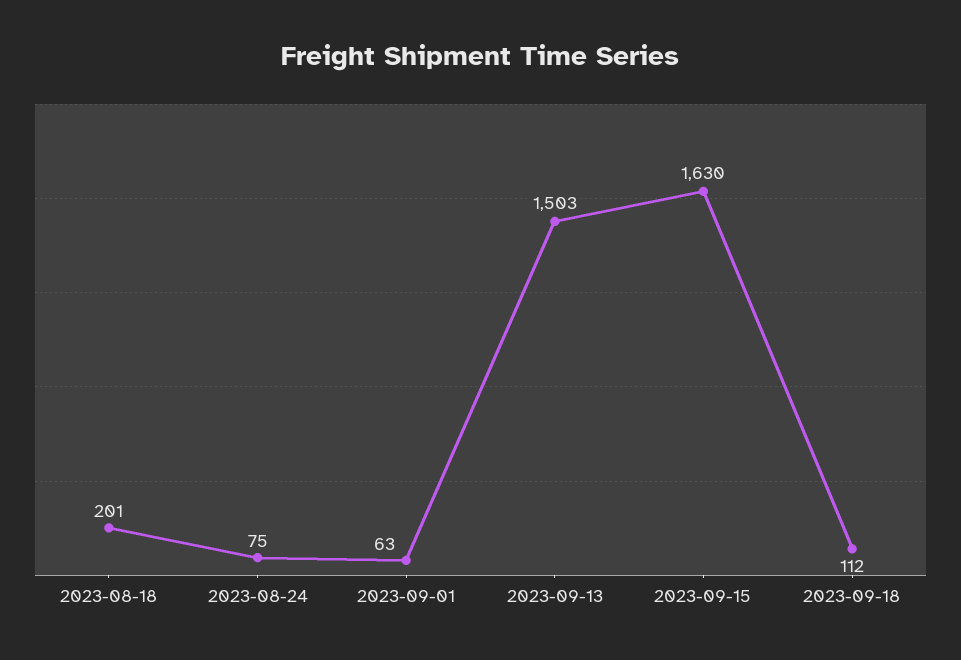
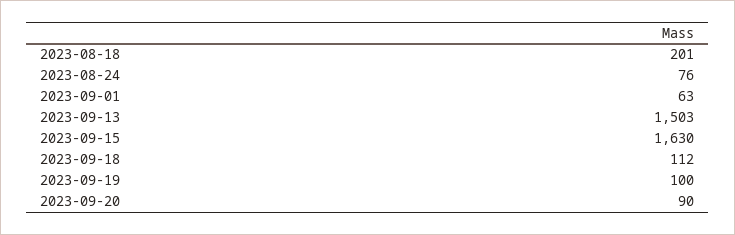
2023-08-24: 75 -> 76
2023-09-19: none -> 100
2023-09-20: none -> 90

